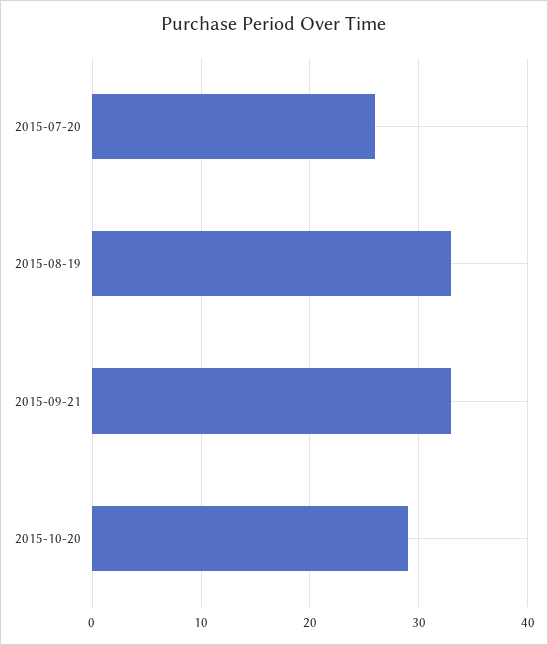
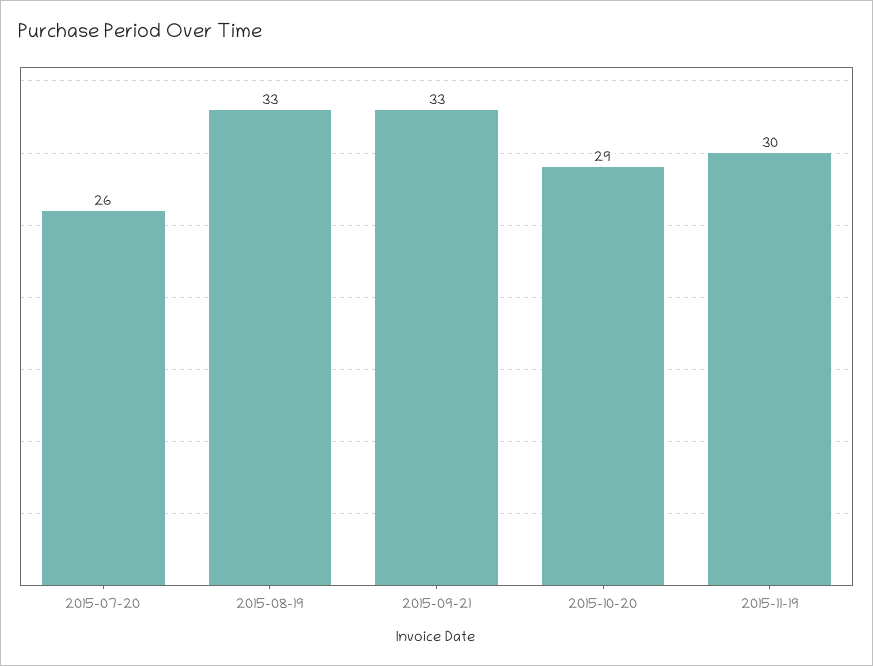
2015-11-19: none -> 30

